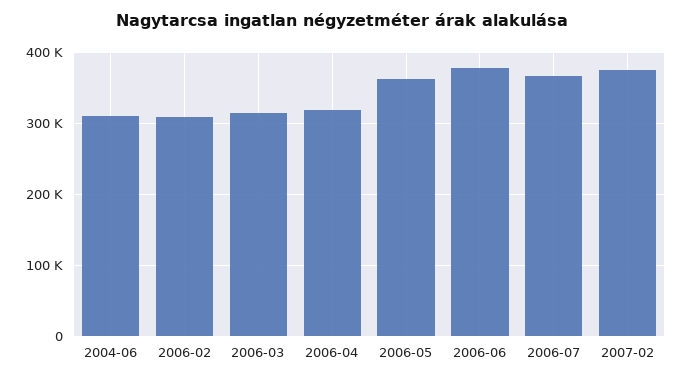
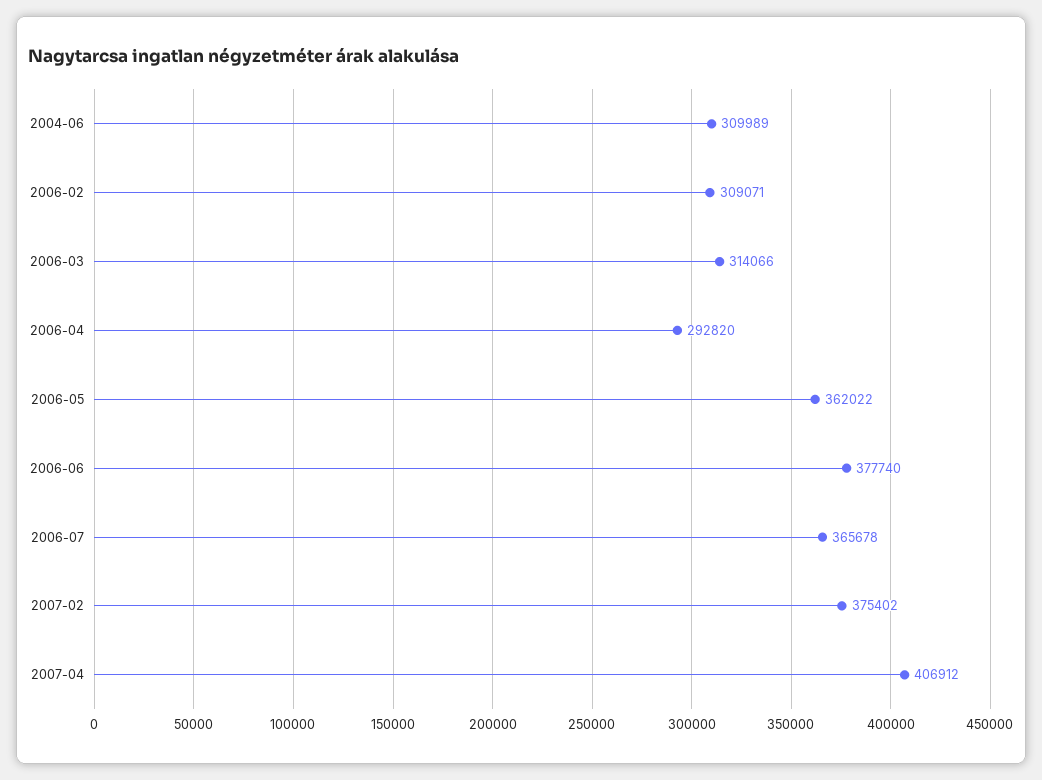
2006-04: 320000 -> 292820
2007-04: none -> 406912

